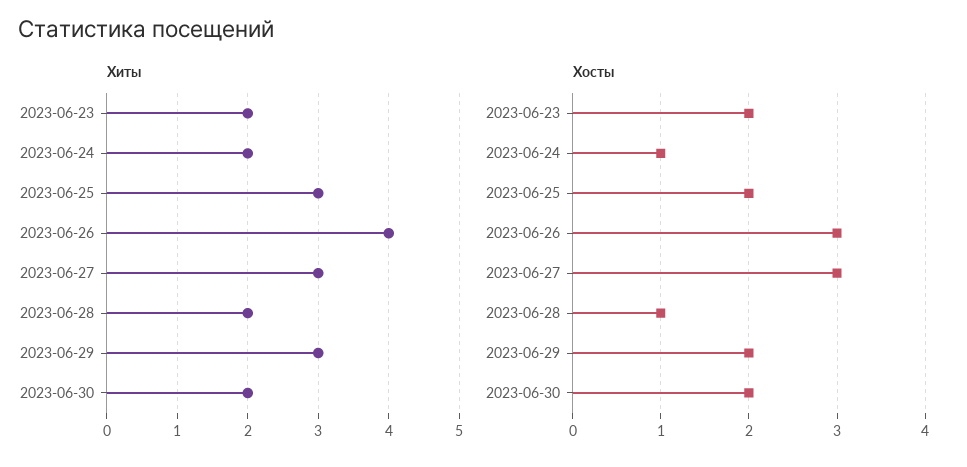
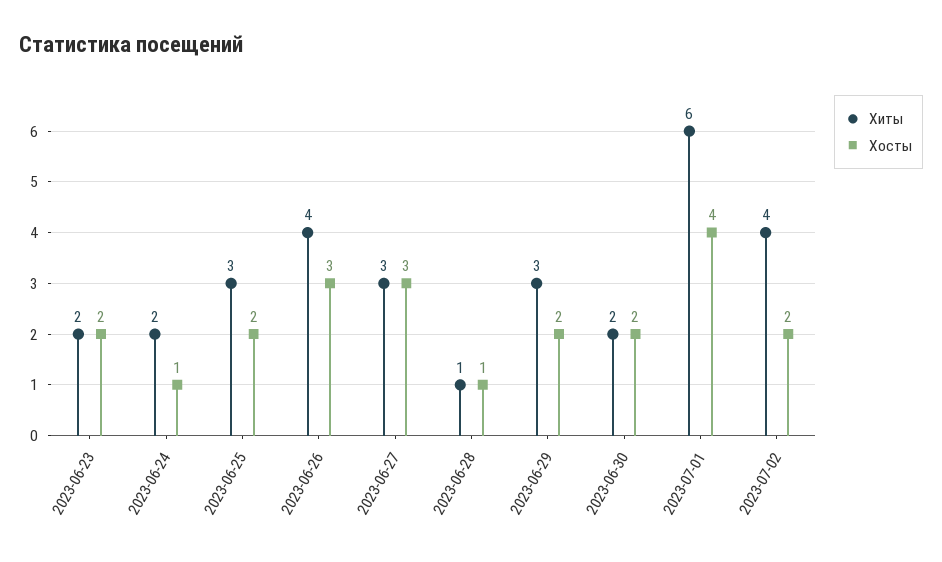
Хиты, 2023-06-28: 2 -> 1
Хиты, 2023-07-01: none -> 6
Хосты, 2023-07-01: none -> 4
Хиты, 2023-07-02: none -> 4
Хосты, 2023-07-02: none -> 2

